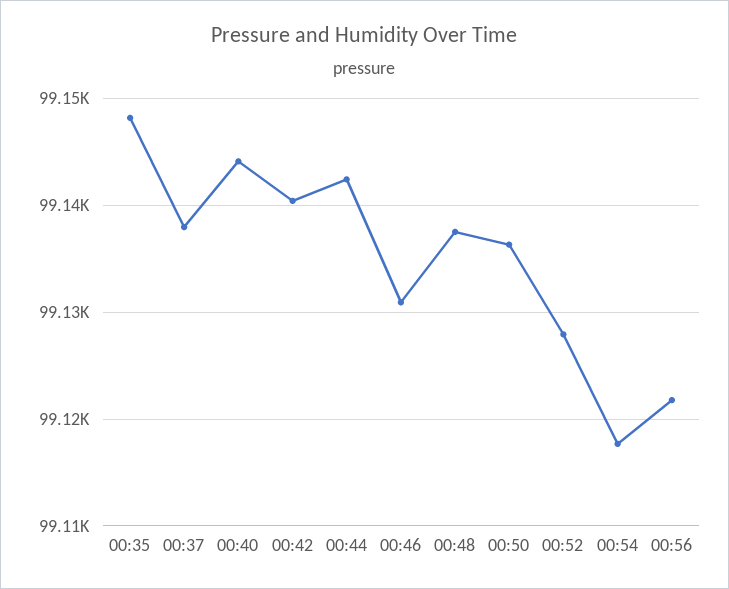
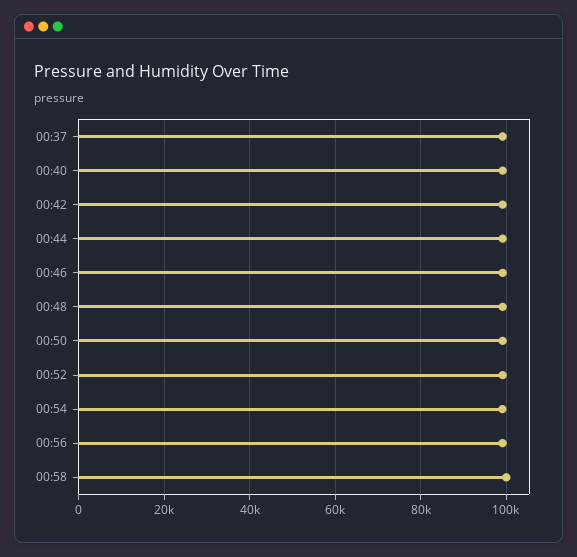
00:35: 99148 -> none
00:58: none -> 100000

